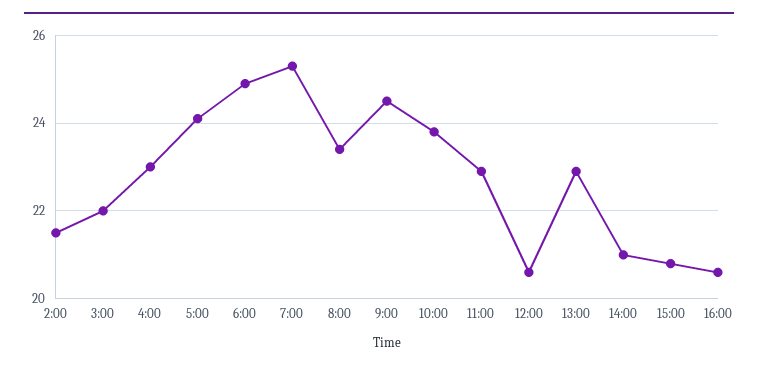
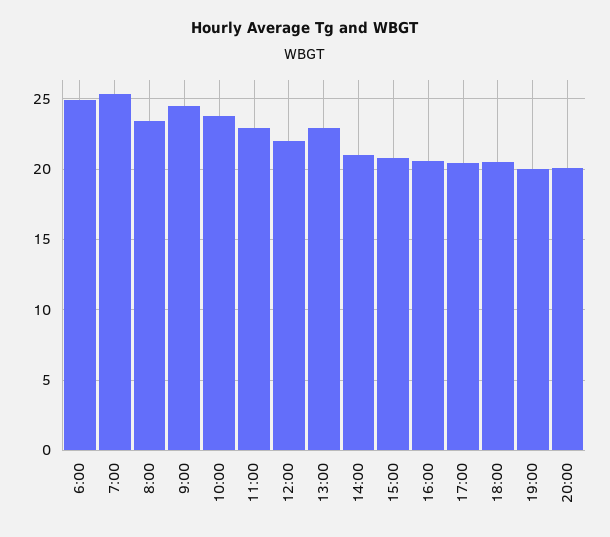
2:00: 21.5 -> none
3:00: 22 -> none
4:00: 23 -> none
5:00: 24 -> none
12:00: 20.5 -> 22
17:00: none -> 20.5
18:00: none -> 20.5
19:00: none -> 20
20:00: none -> 20

